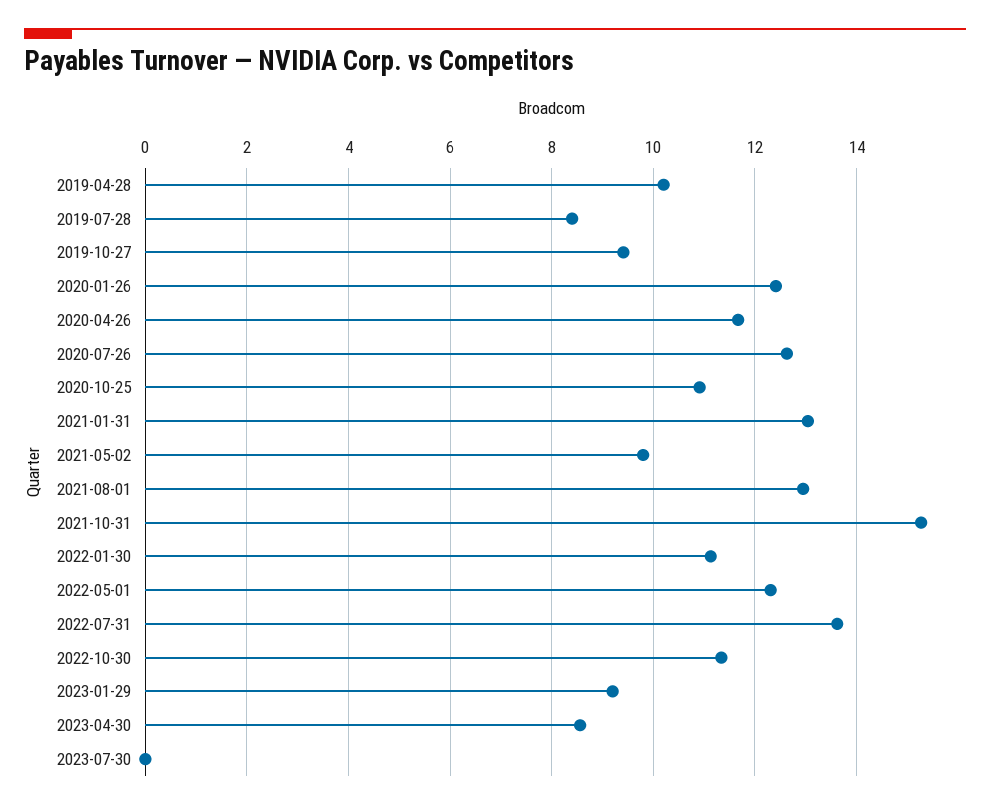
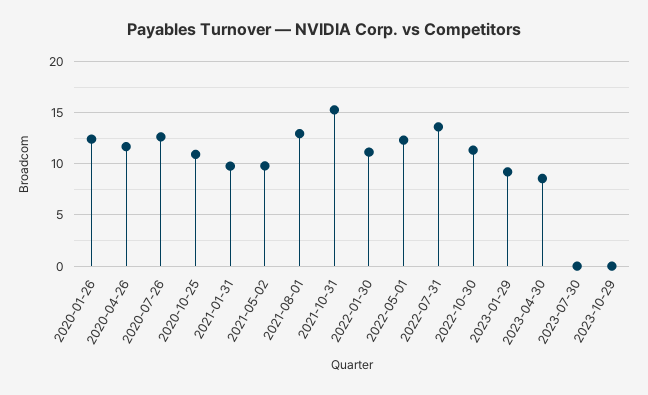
2019-04-28: 10.2 -> none
2019-07-28: 8.4 -> none
2019-10-27: 9.4 -> none
2021-01-31: 13 -> 10
2023-10-29: none -> 0

